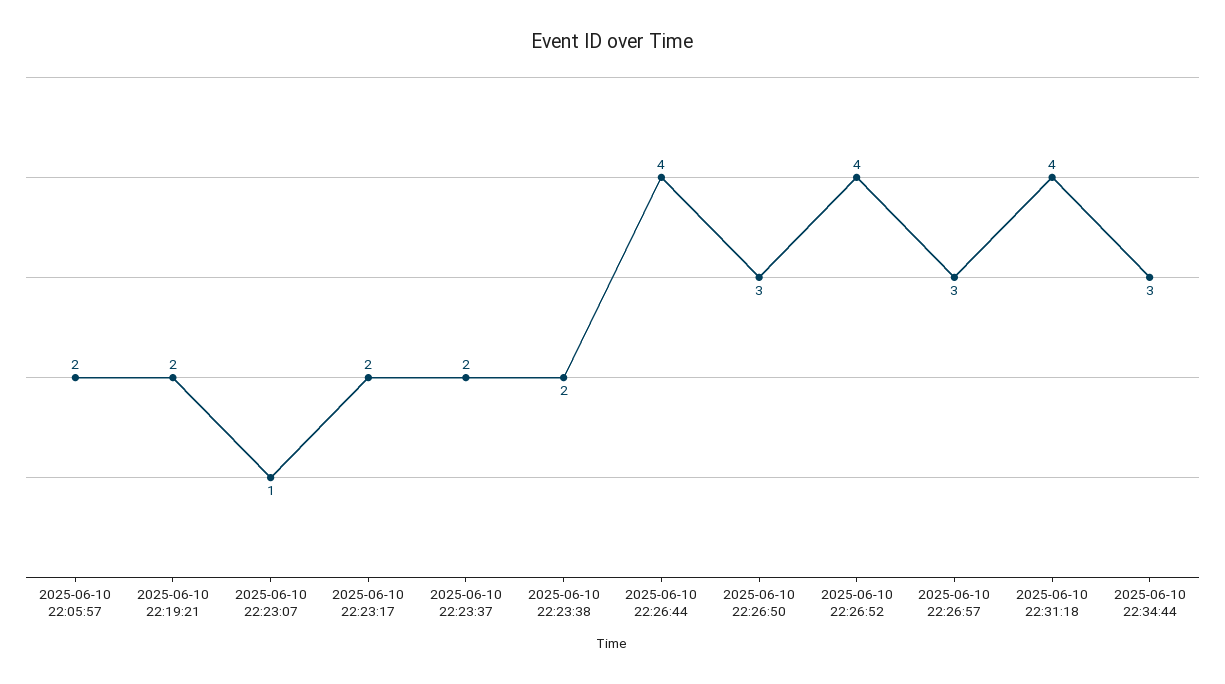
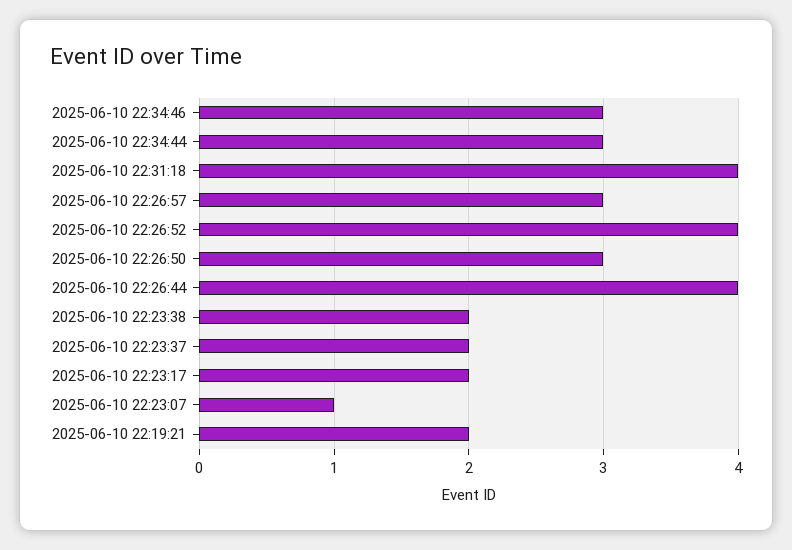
2025-06-10 22:05:57: 2 -> none
2025-06-10 22:34:46: none -> 3

